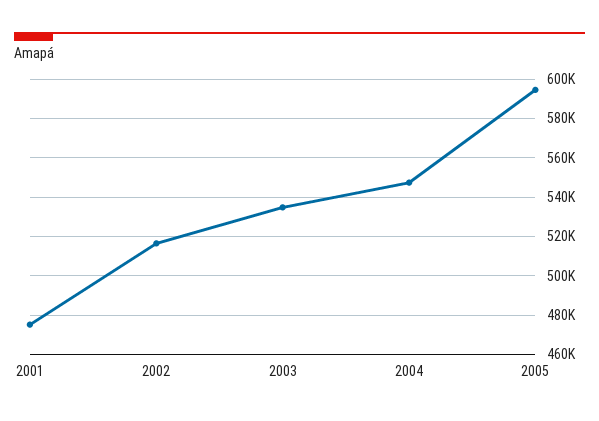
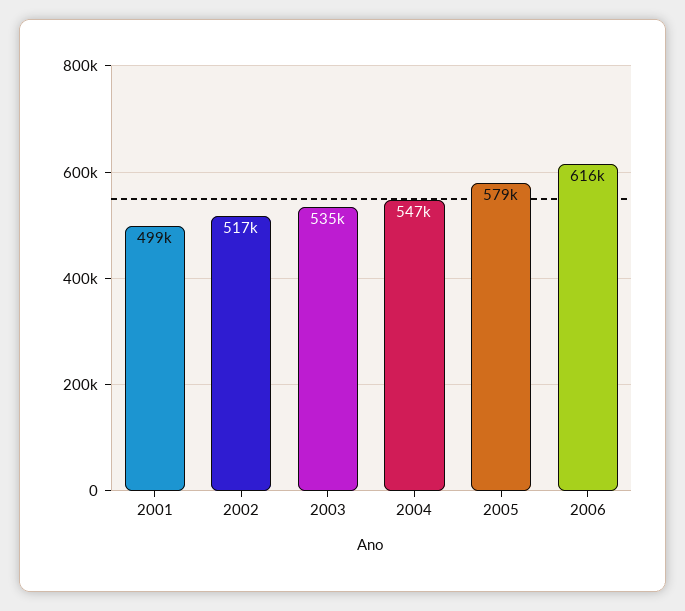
2001: 475000 -> 499000
2005: 595000 -> 579000
2006: none -> 616000

